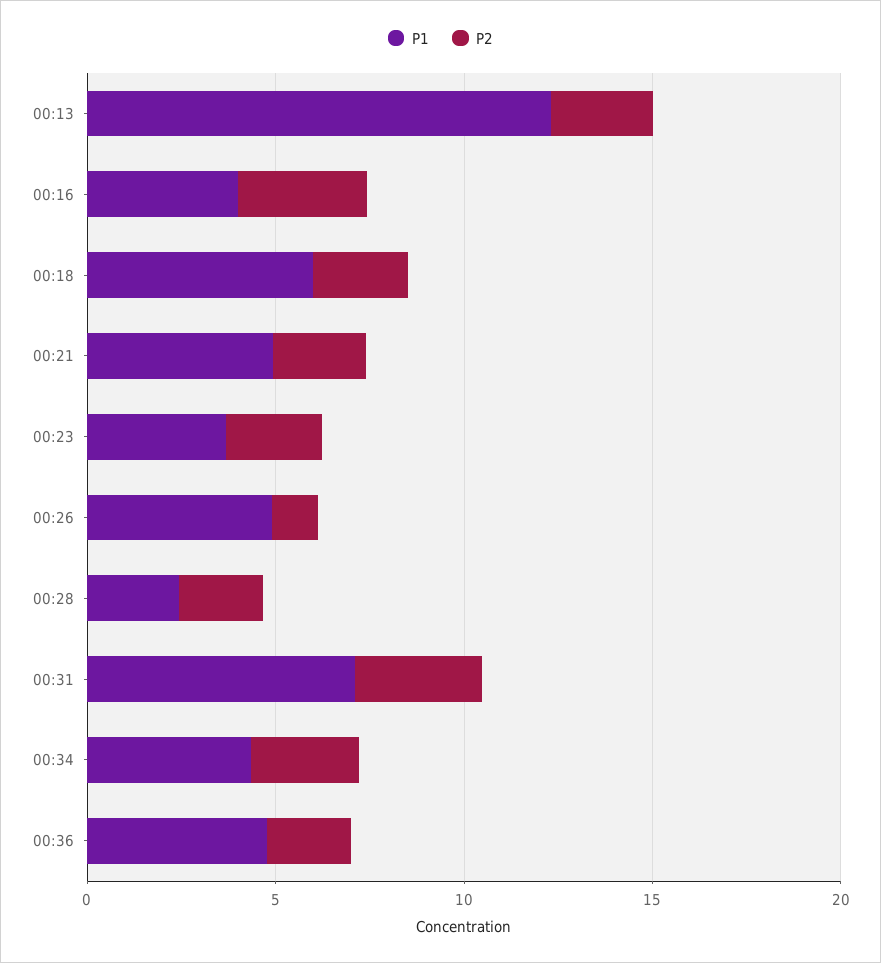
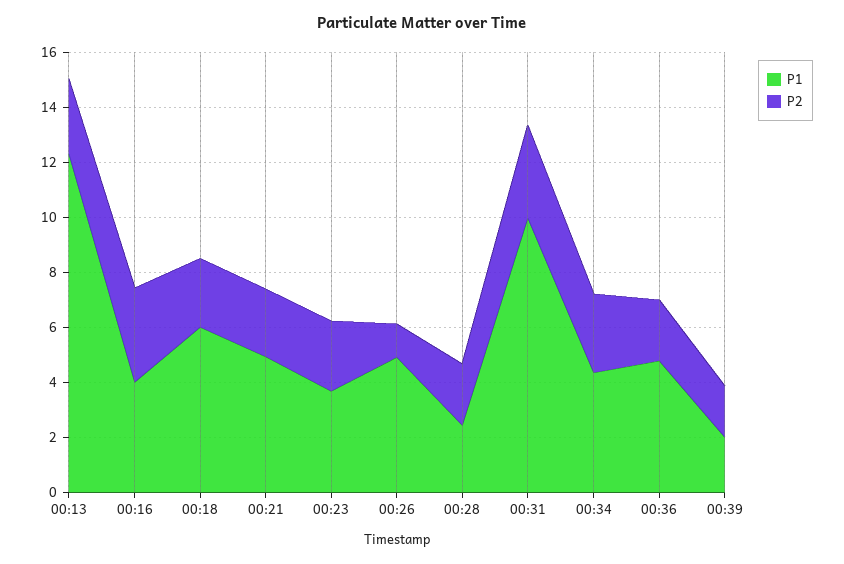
P1, 00:31: 7 -> 10
P1, 00:39: none -> 2
P2, 00:39: none -> 2

